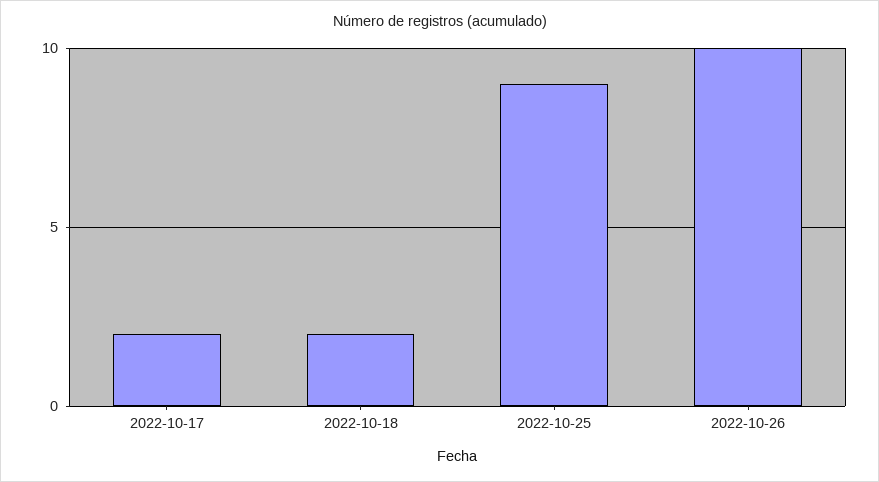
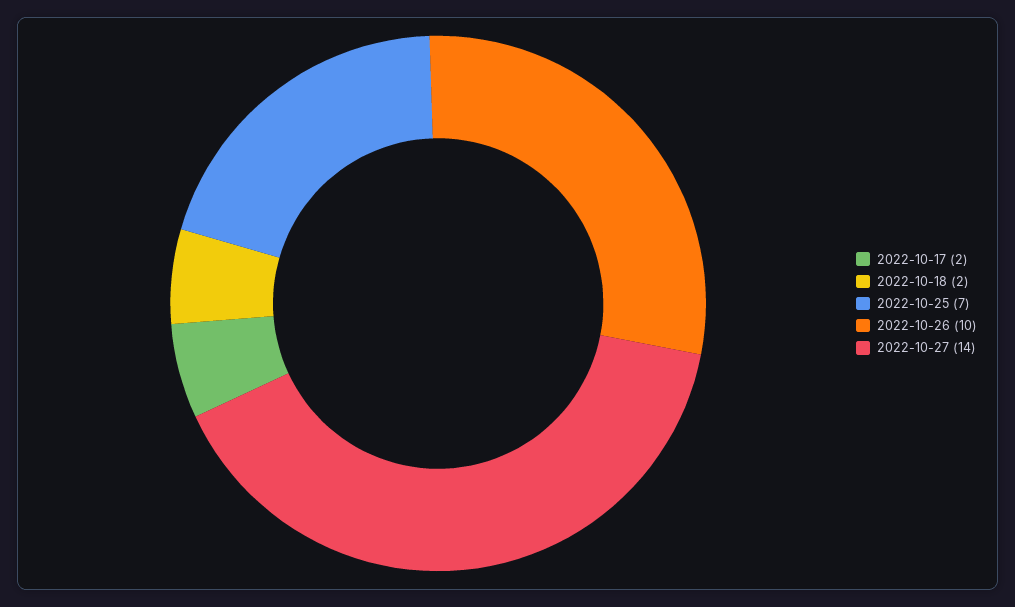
2022-10-25: 9 -> 7
2022-10-27: none -> 14

